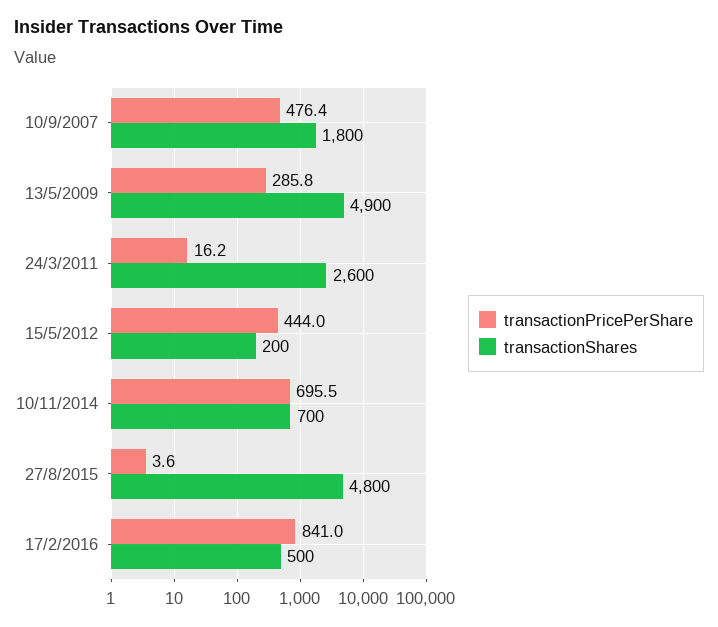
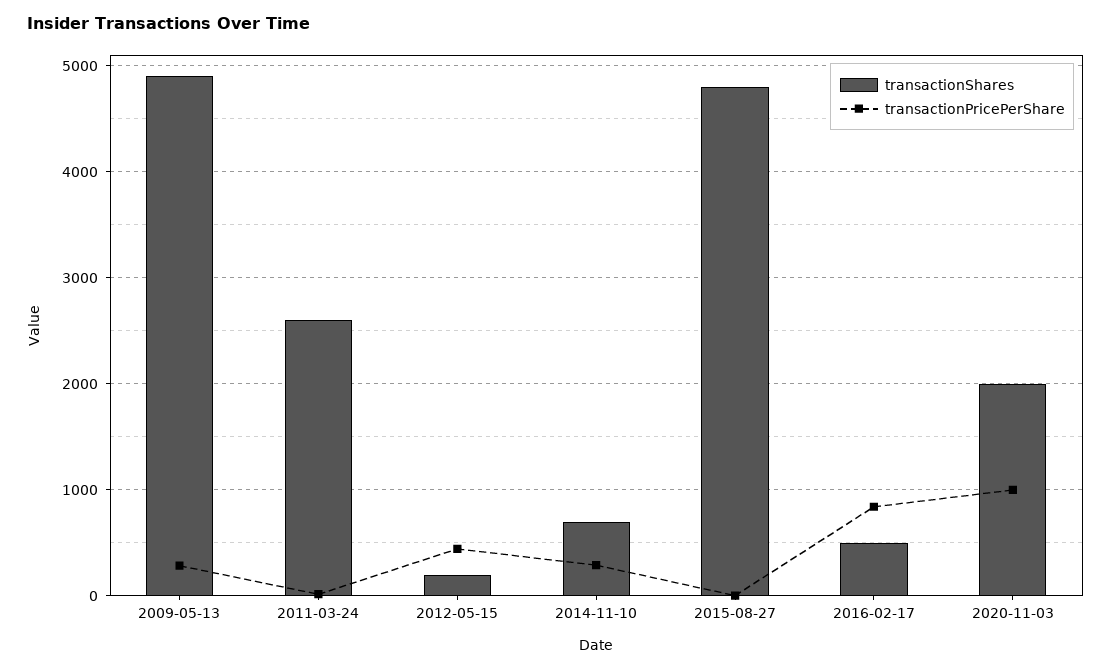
transactionPricePerShare, 10/9/2007: 476.4 -> none
transactionShares, 10/9/2007: 1800 -> none
transactionPricePerShare, 10/11/2014: 695.5 -> 300
transactionShares, 2020-11-03: none -> 2000
transactionPricePerShare, 2020-11-03: none -> 1000

